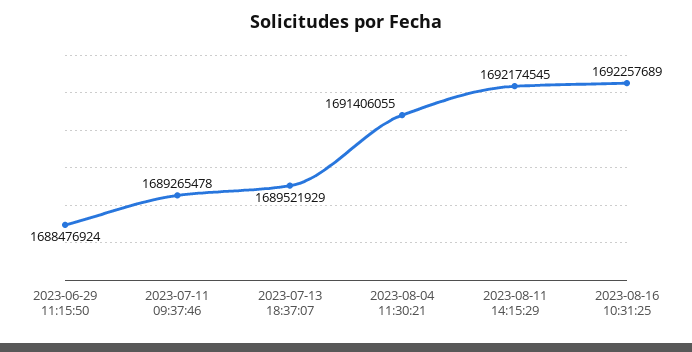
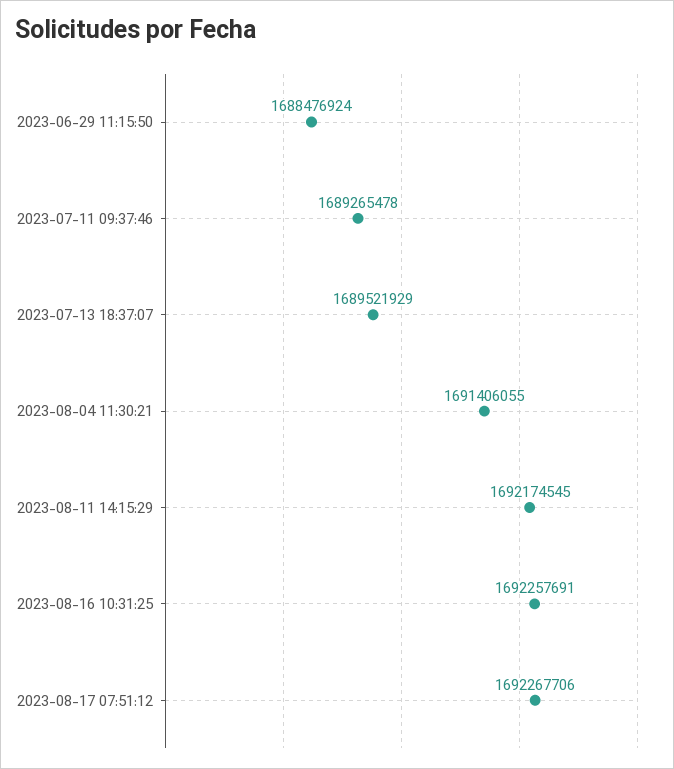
2023-08-16 10:31:25: 1692257689 -> 1692257691
2023-08-17 07:51:12: none -> 1692267706

